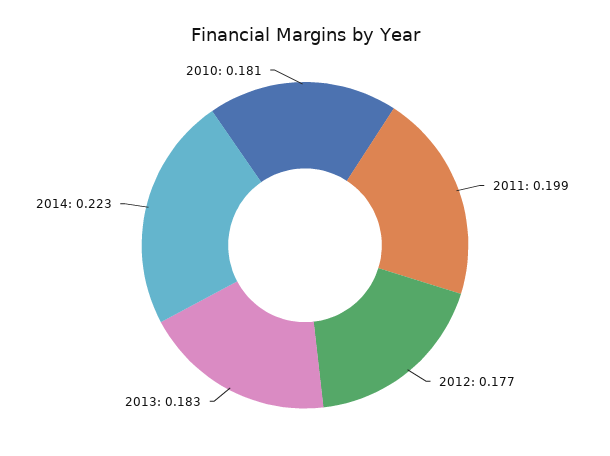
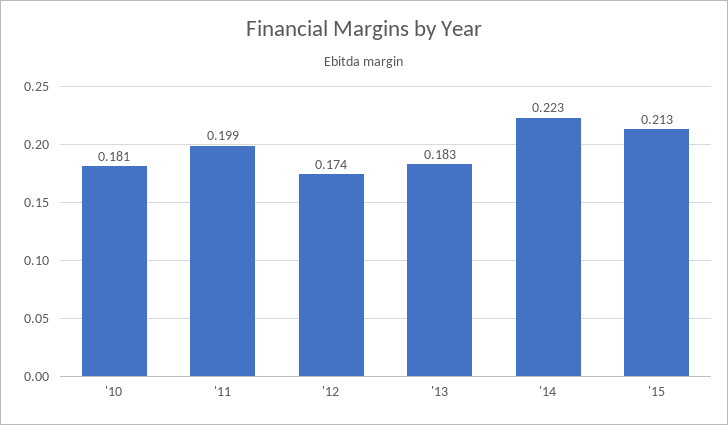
2012: 0.177 -> 0.174
'15: none -> 0.213

